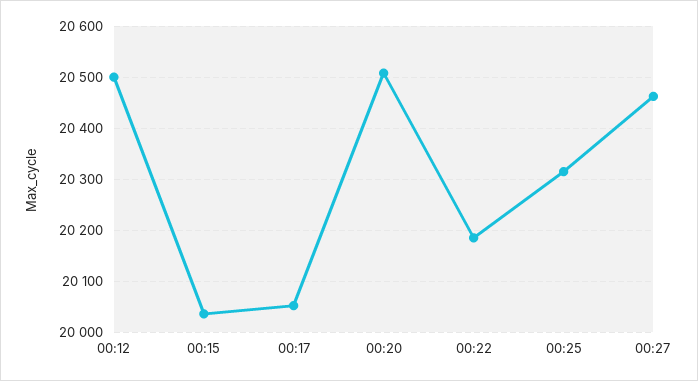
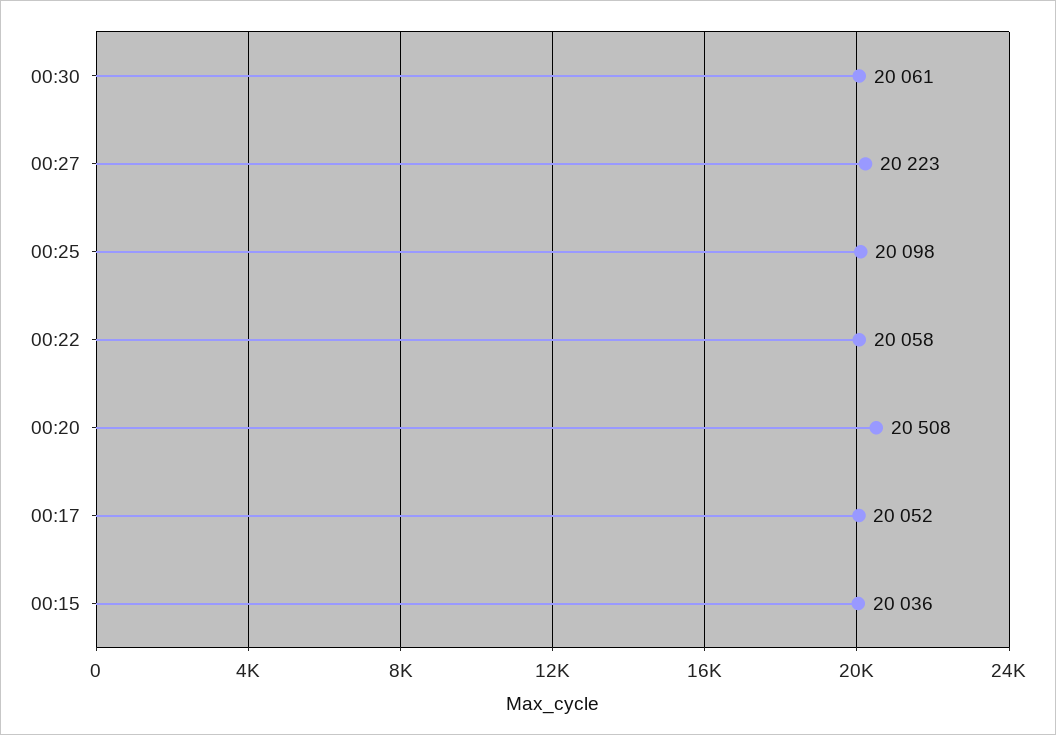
00:12: 20500 -> none
00:22: 20180 -> 20058
00:25: 20320 -> 20098
00:27: 20460 -> 20223
00:30: none -> 20061

